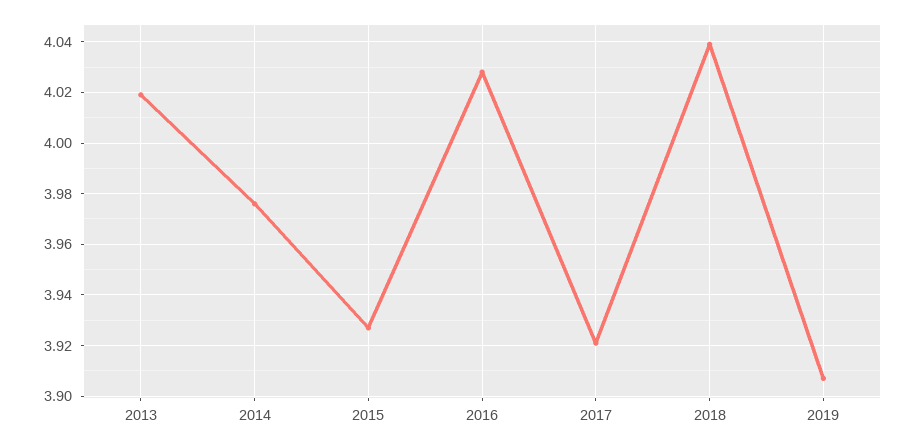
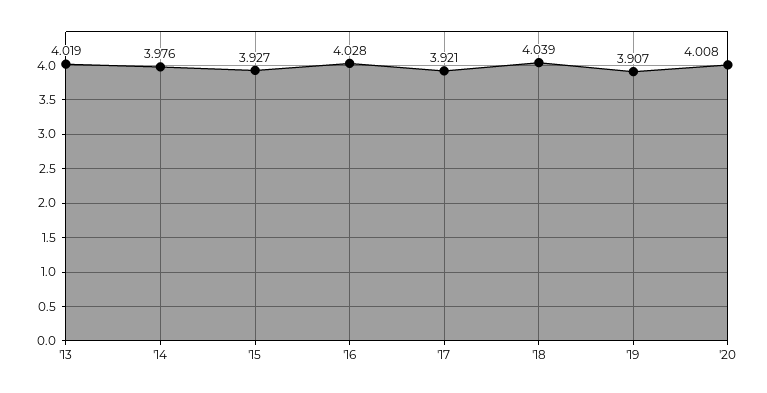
'20: none -> 4.008

